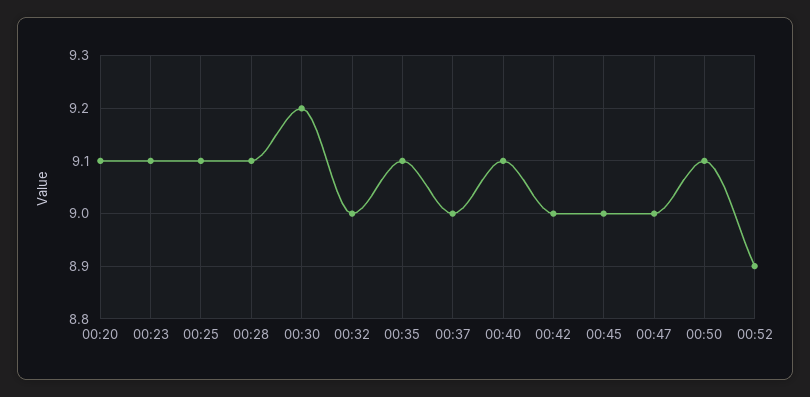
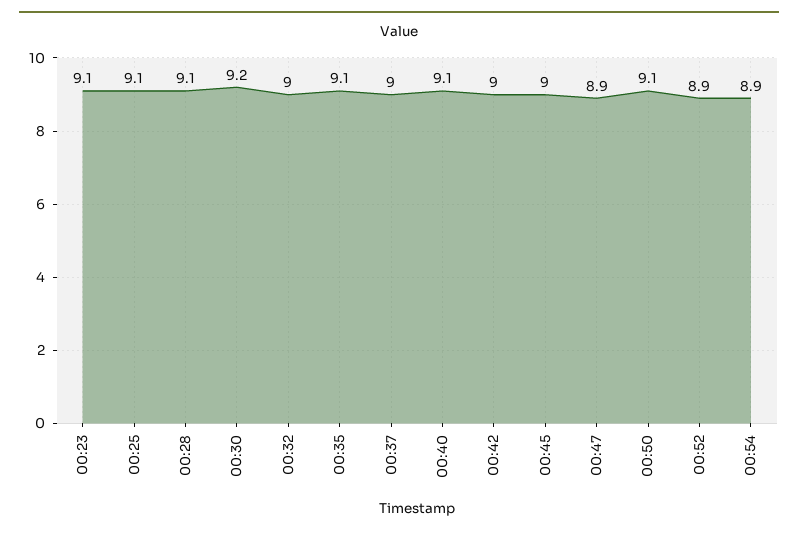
00:20: 9.1 -> none
00:47: 9 -> 8.9
00:54: none -> 8.9

